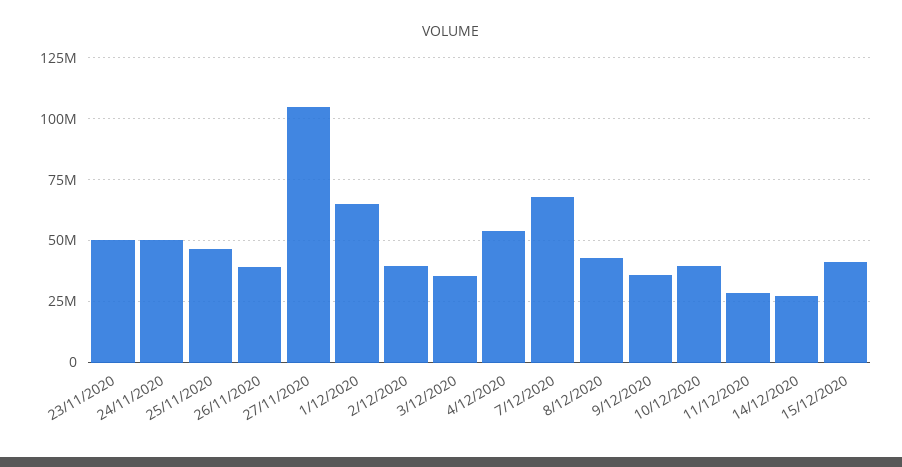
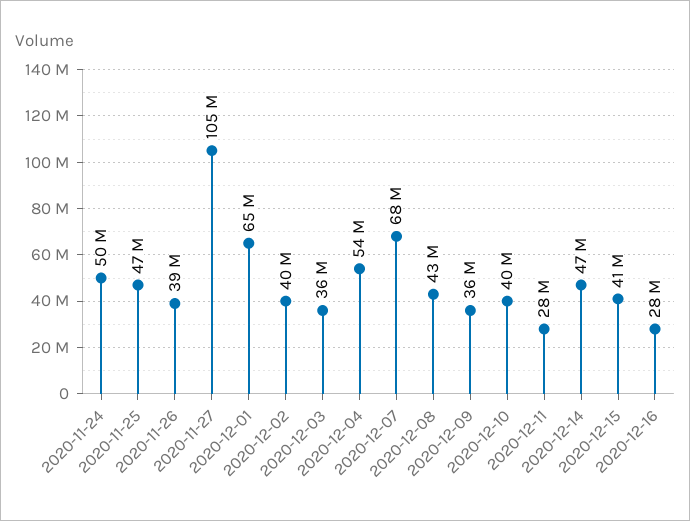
23/11/2020: 50000000 -> none
14/12/2020: 27500000 -> 47000000
2020-12-16: none -> 28000000

